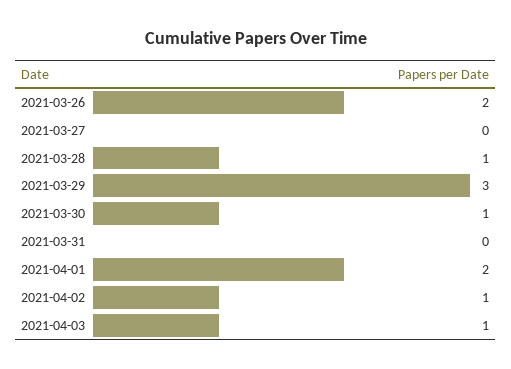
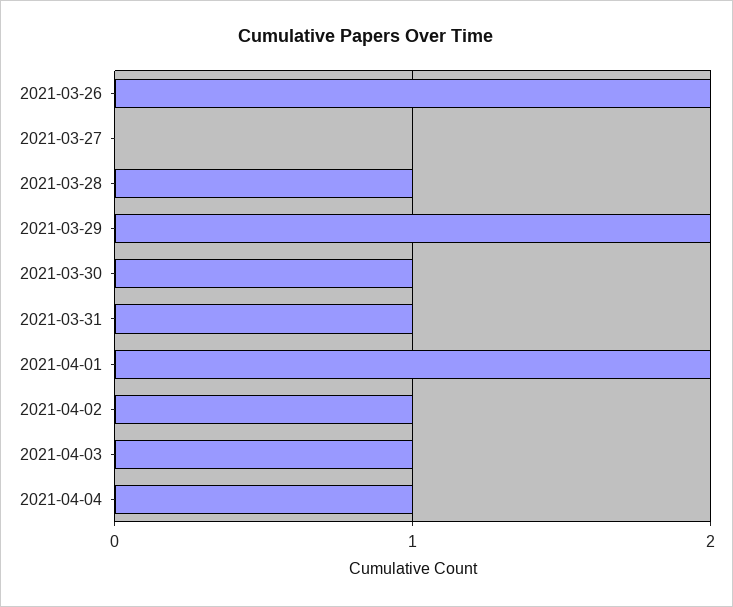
2021-03-29: 3 -> 2
2021-03-31: 0 -> 1
2021-04-04: none -> 1

